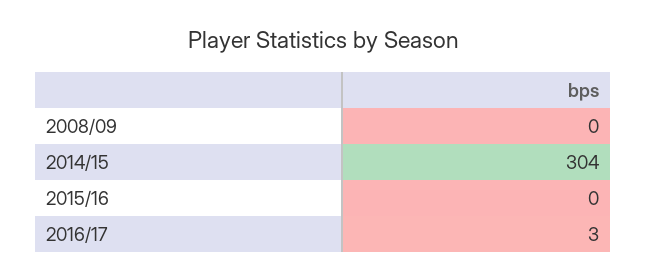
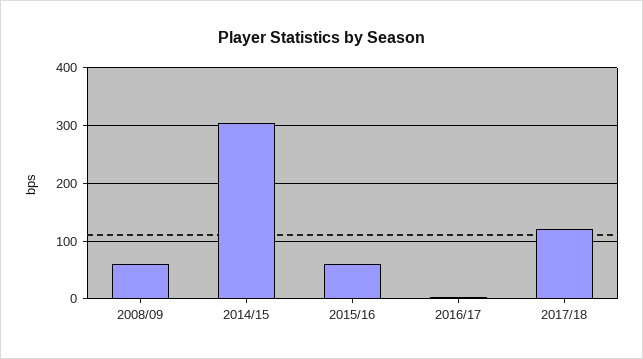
2008/09: 0 -> 60
2015/16: 0 -> 60
2017/18: none -> 120

